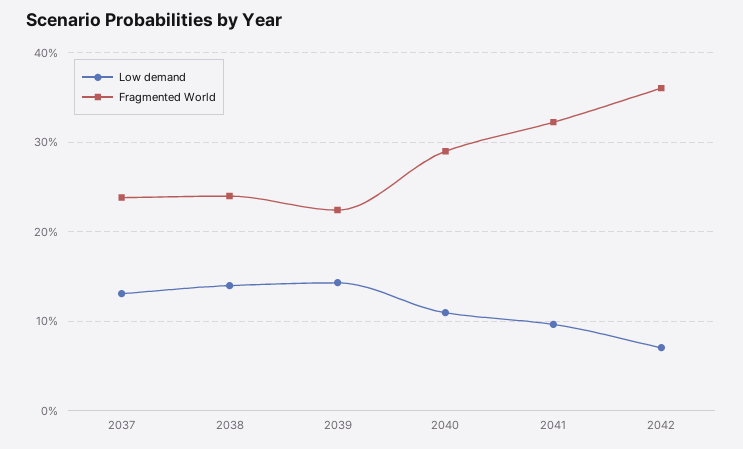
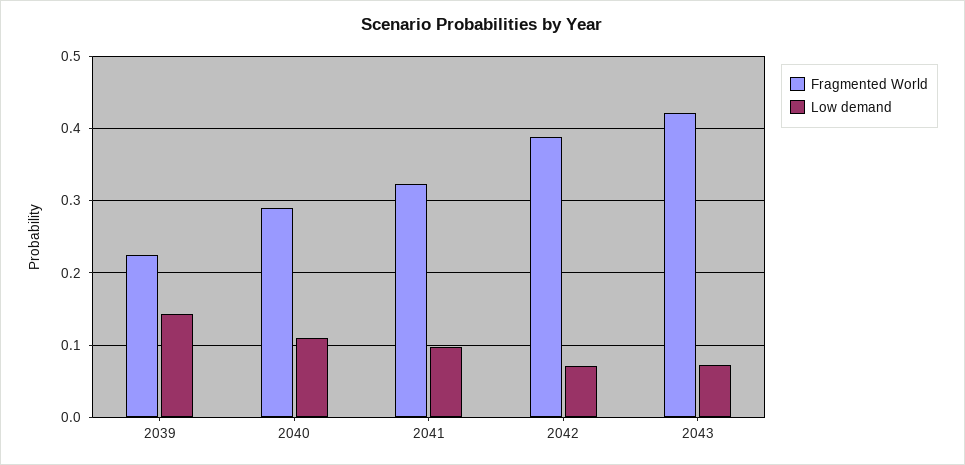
Low demand, 2037: 0.13 -> none
Fragmented World, 2037: 0.24 -> none
Low demand, 2038: 0.14 -> none
Fragmented World, 2038: 0.24 -> none
Fragmented World, 2042: 0.36 -> 0.39
Fragmented World, 2043: none -> 0.42
Low demand, 2043: none -> 0.07

